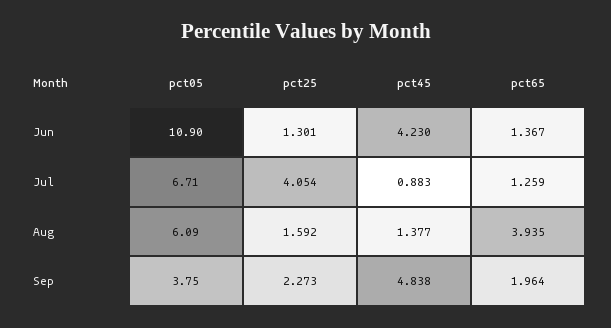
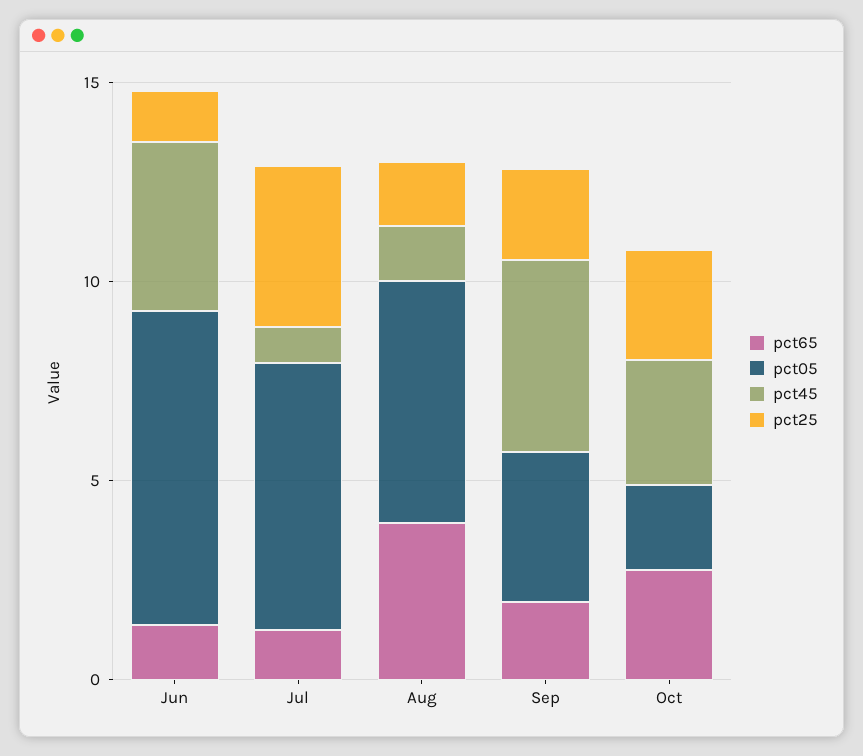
pct05, Jun: 10.9 -> 8
pct65, Oct: none -> 3
pct05, Oct: none -> 2
pct45, Oct: none -> 3
pct25, Oct: none -> 3

